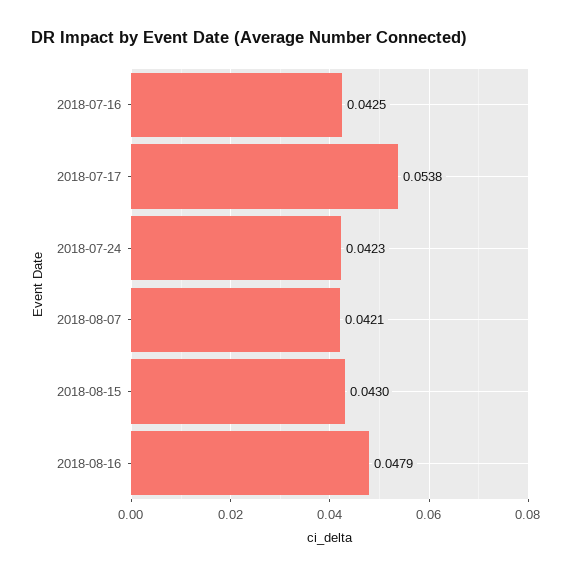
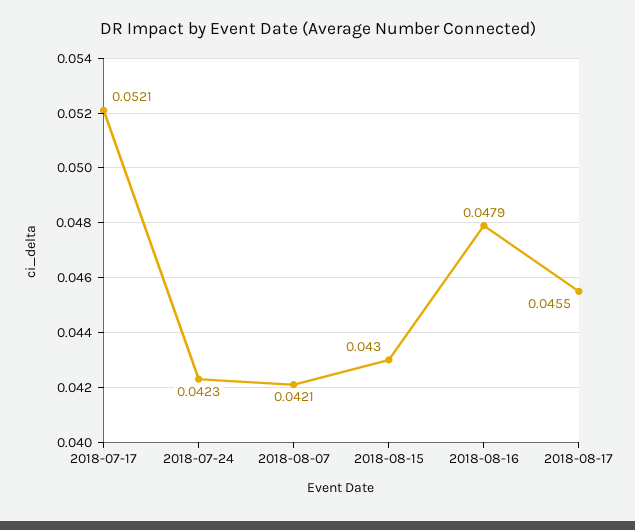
2018-07-16: 0.0425 -> none
2018-07-17: 0.0538 -> 0.0521
2018-08-17: none -> 0.0455

